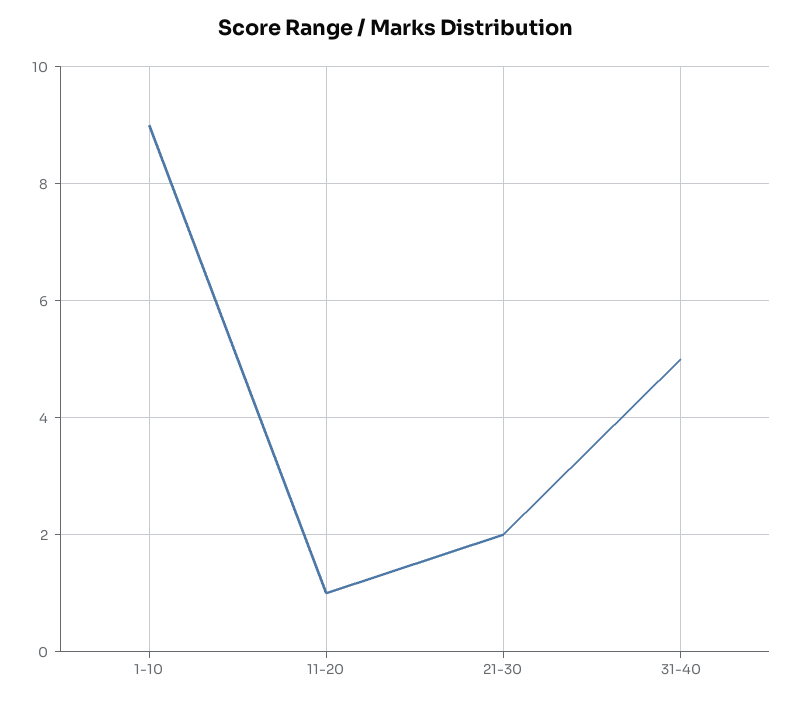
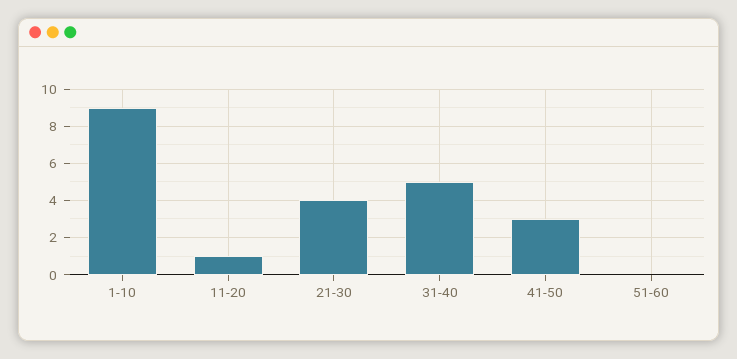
21-30: 2 -> 4
41-50: none -> 3
51-60: none -> 0

